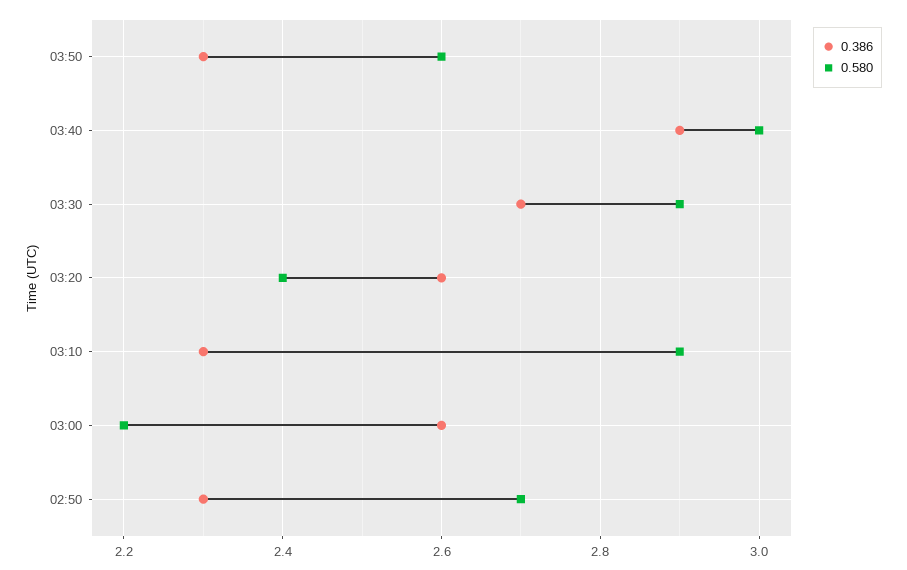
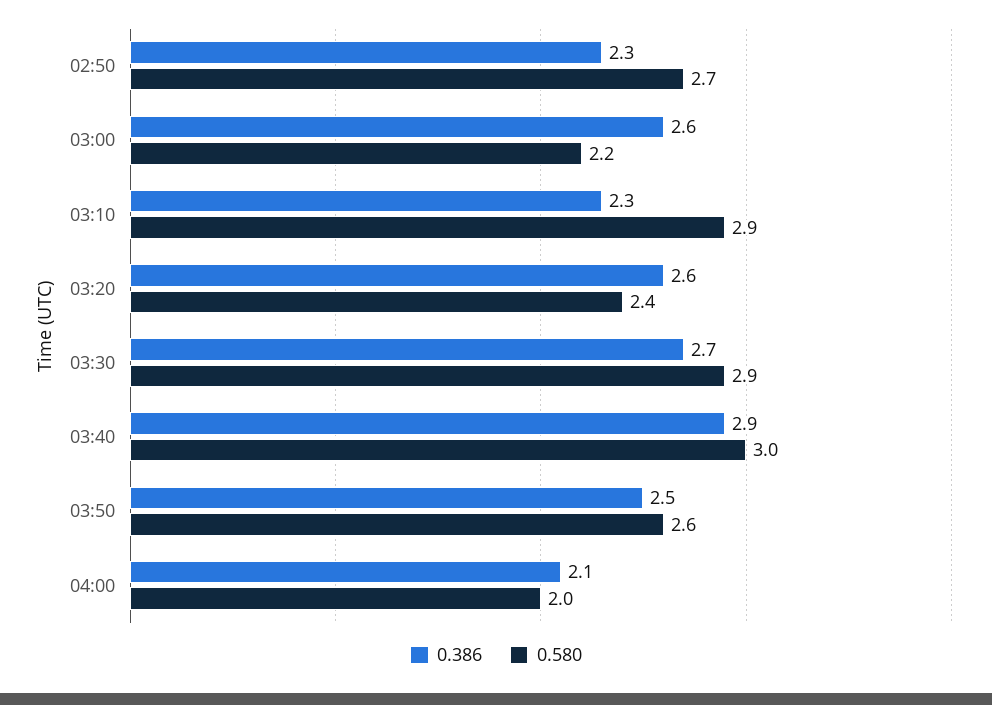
0.386, 03:50: 2.3 -> 2.5
0.386, 04:00: none -> 2.1
0.580, 04:00: none -> 2

